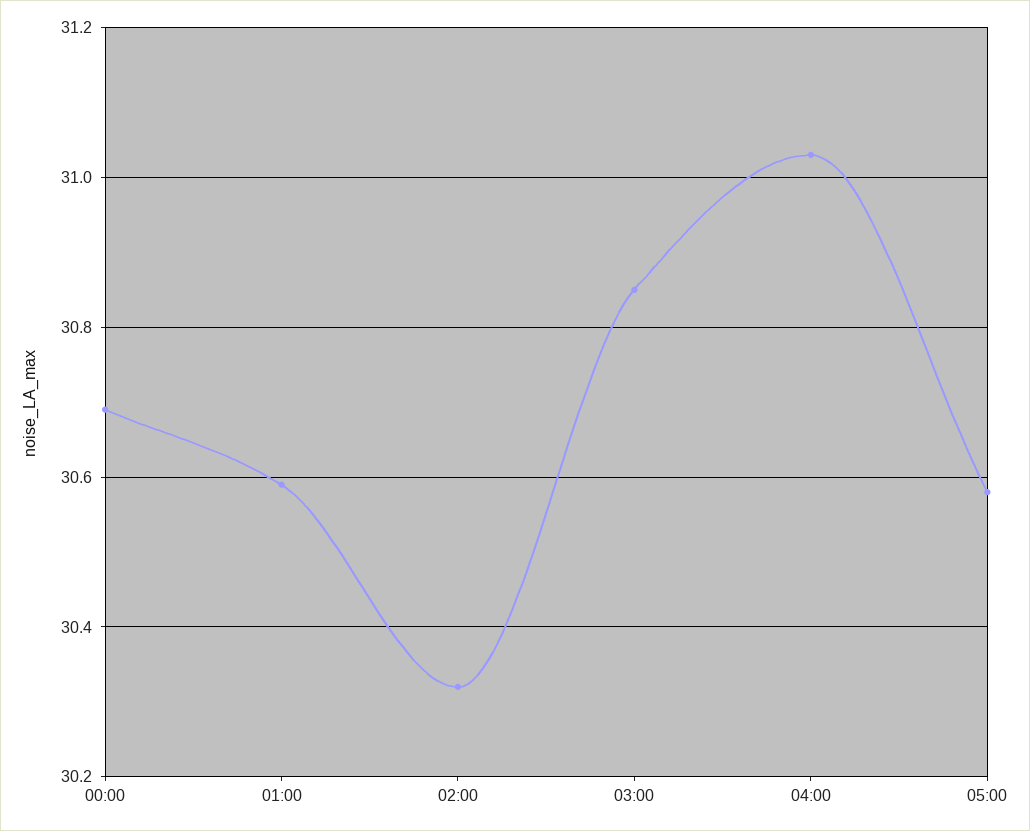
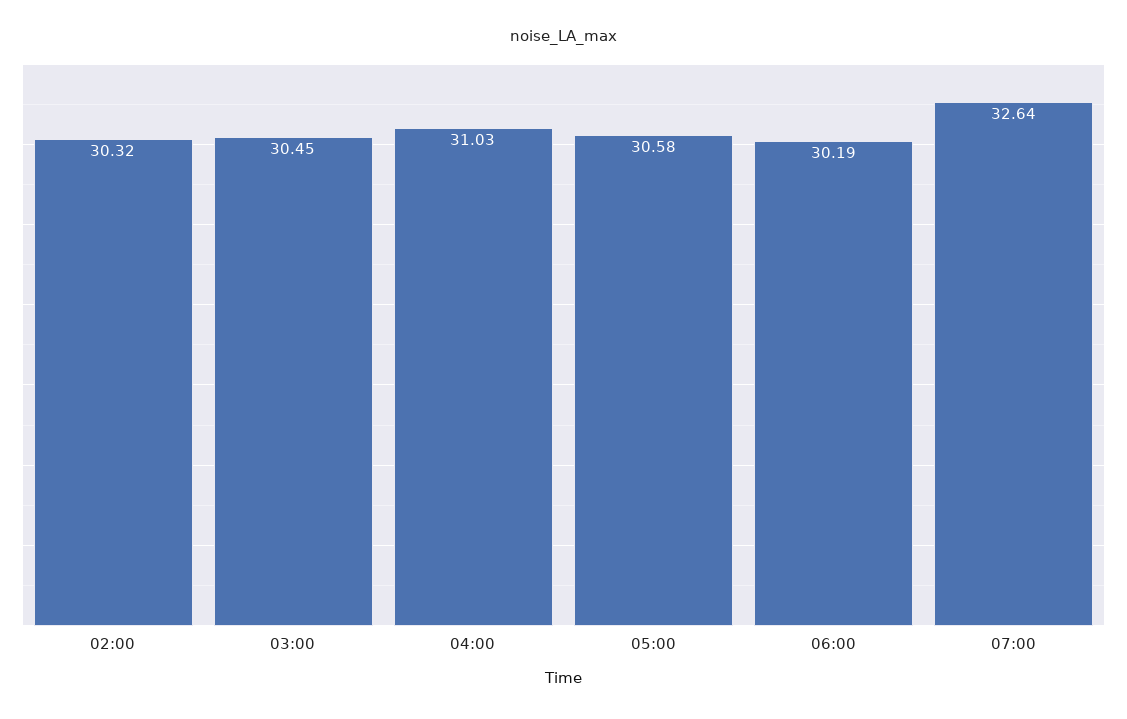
00:00: 30.7 -> none
01:00: 30.6 -> none
03:00: 30.85 -> 30.45
06:00: none -> 30.19
07:00: none -> 32.64

